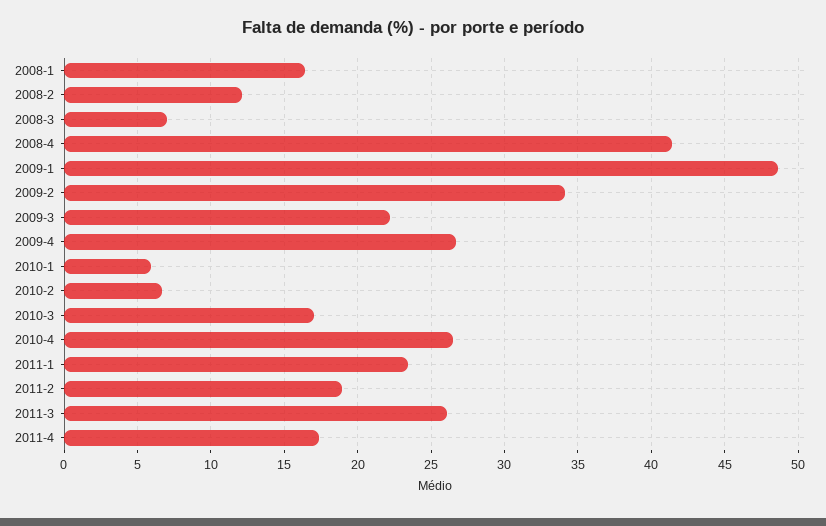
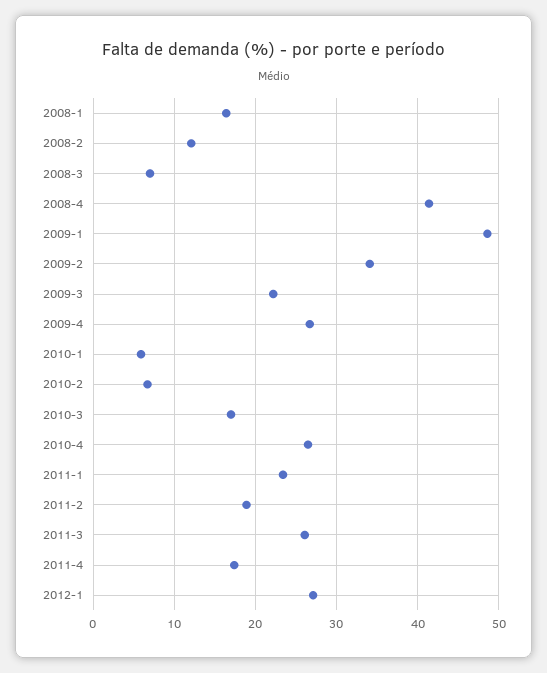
2012-1: none -> 27

